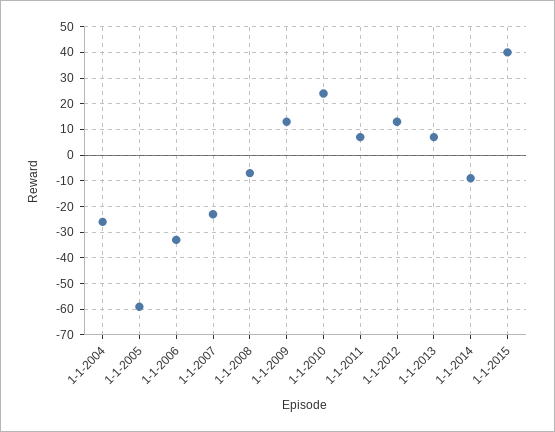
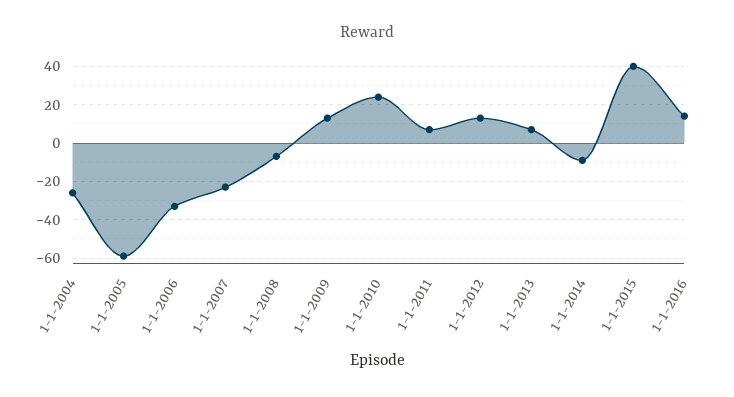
1-1-2016: none -> 15

